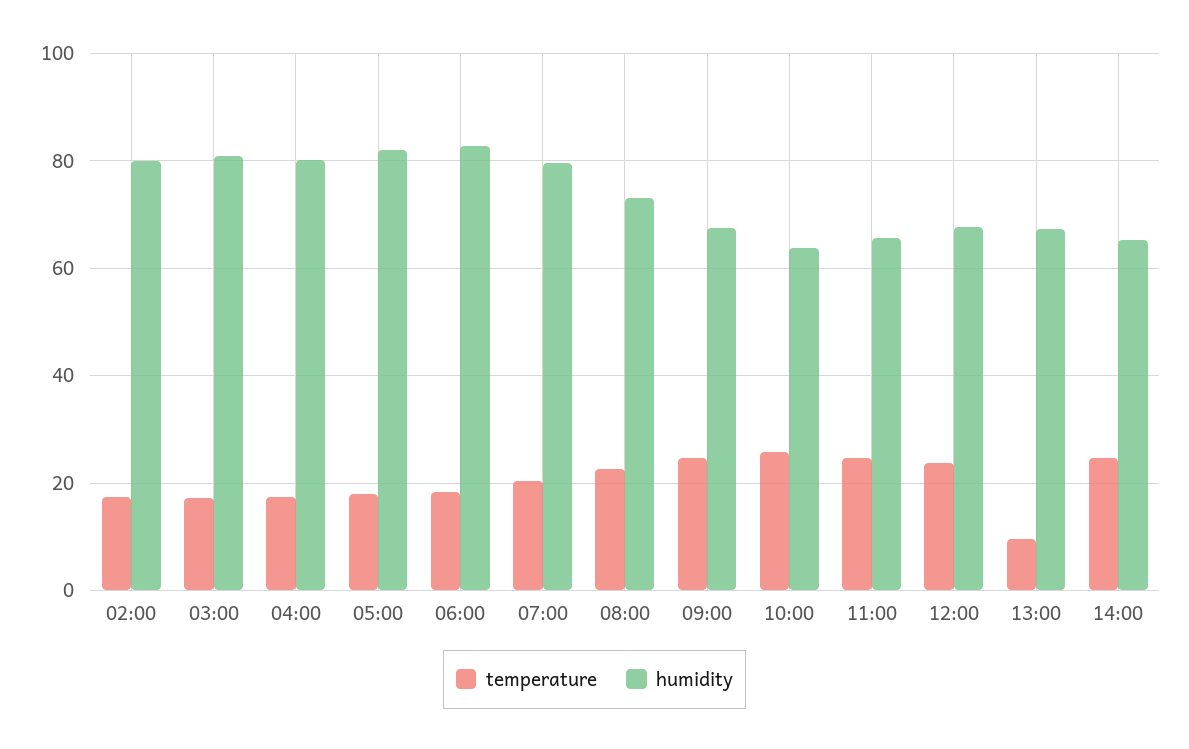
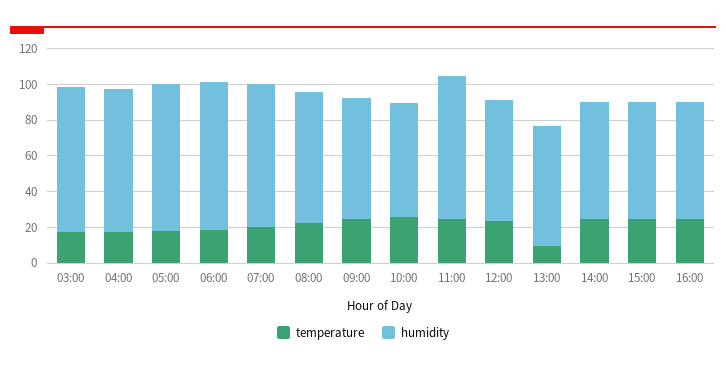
temperature, 02:00: 18 -> none
humidity, 02:00: 80 -> none
humidity, 11:00: 66 -> 80
temperature, 15:00: none -> 25
humidity, 15:00: none -> 65
temperature, 16:00: none -> 25
humidity, 16:00: none -> 65

